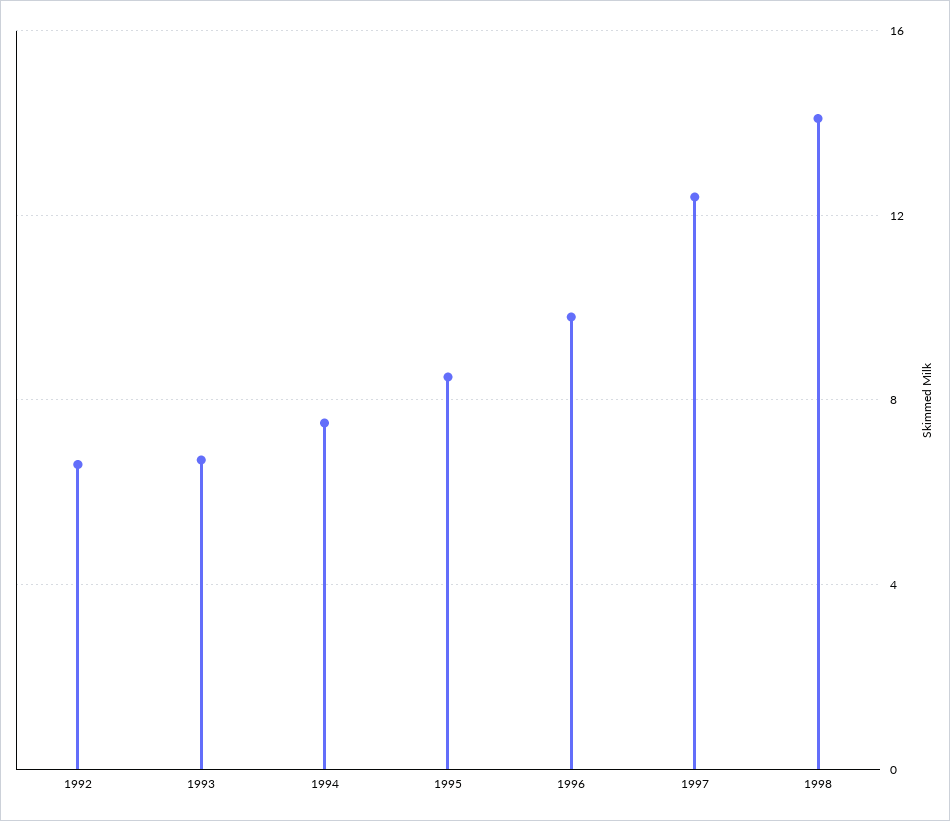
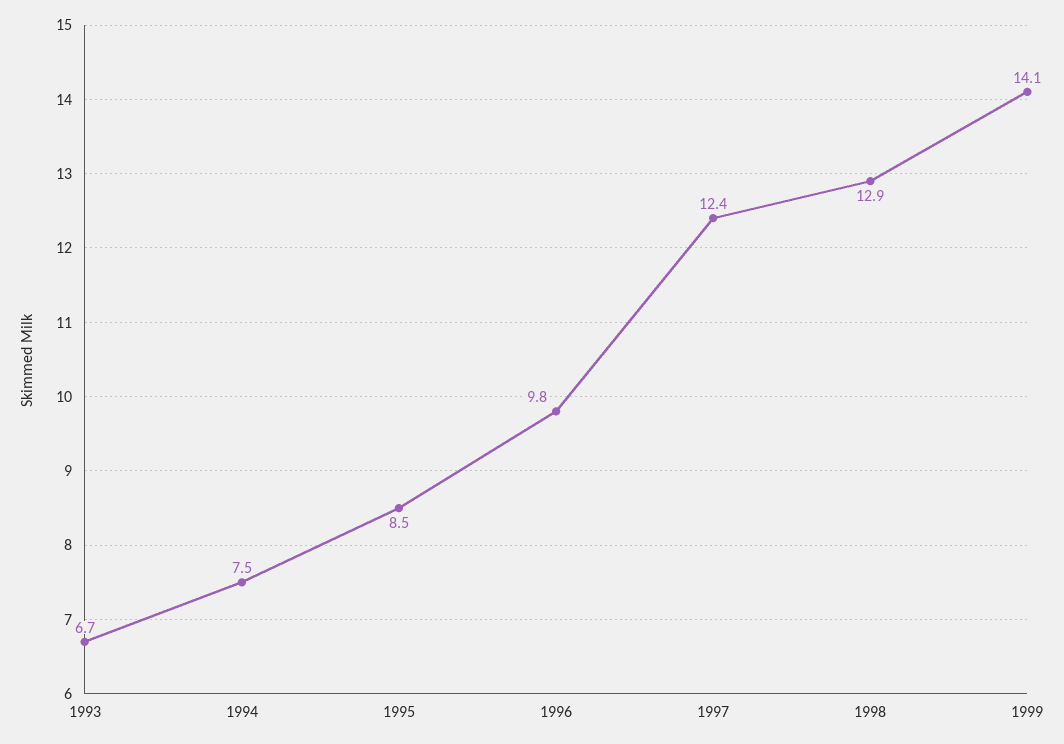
1992: 6.5 -> none
1998: 14 -> 12.9
1999: none -> 14.1

